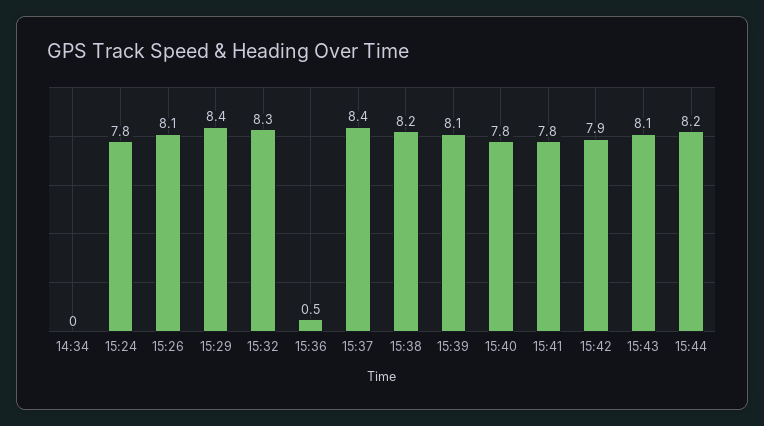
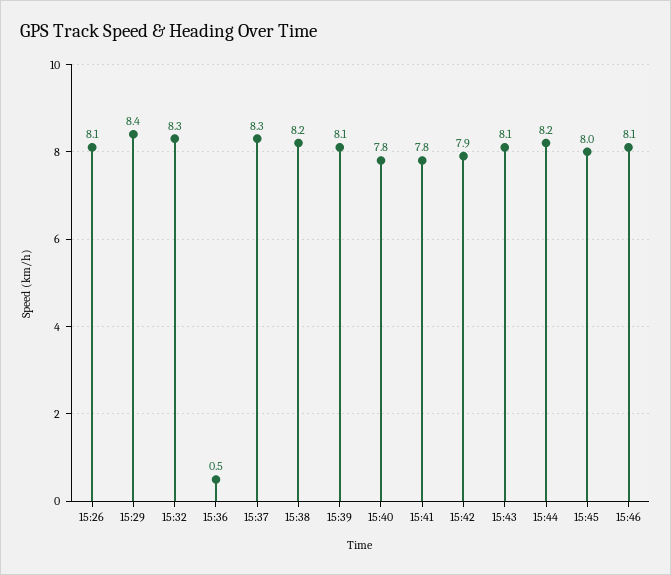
14:34: 0 -> none
15:24: 7.8 -> none
15:37: 8.4 -> 8.3
15:45: none -> 8
15:46: none -> 8.1

